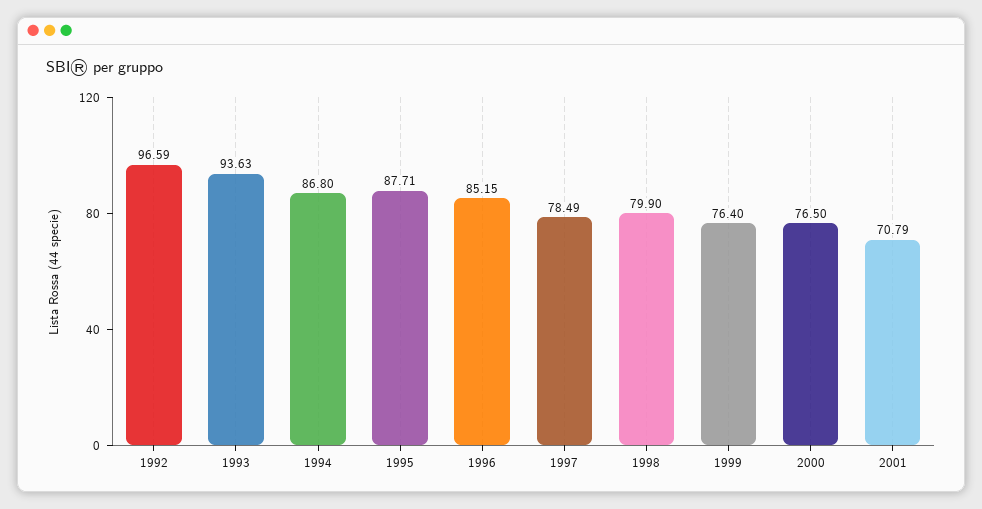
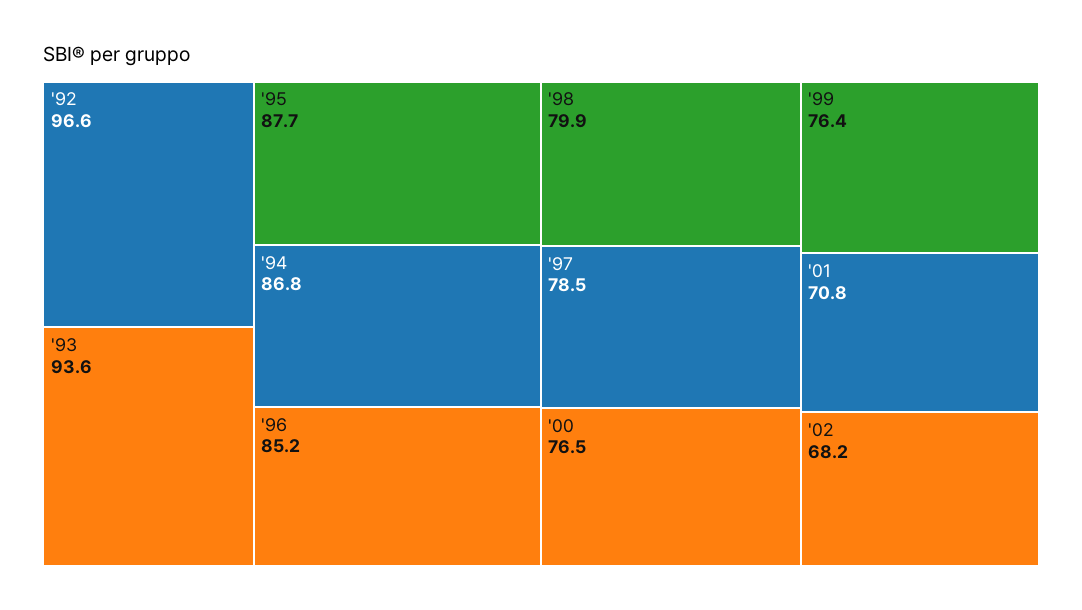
'02: none -> 68.2

